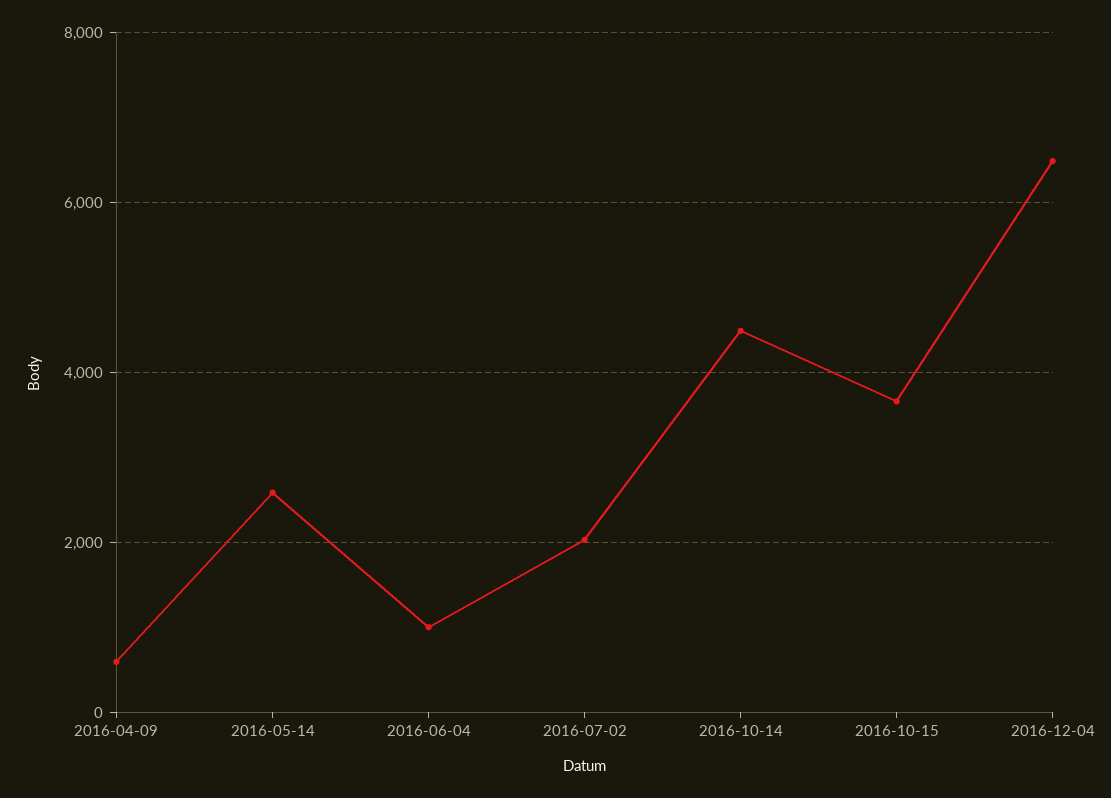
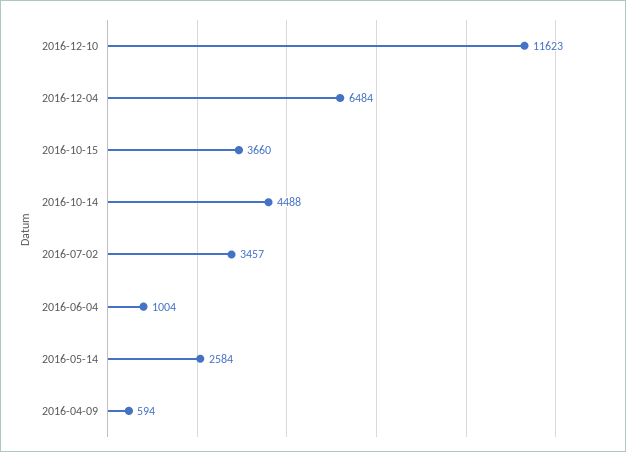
2016-07-02: 2000 -> 3457
2016-12-10: none -> 11623

